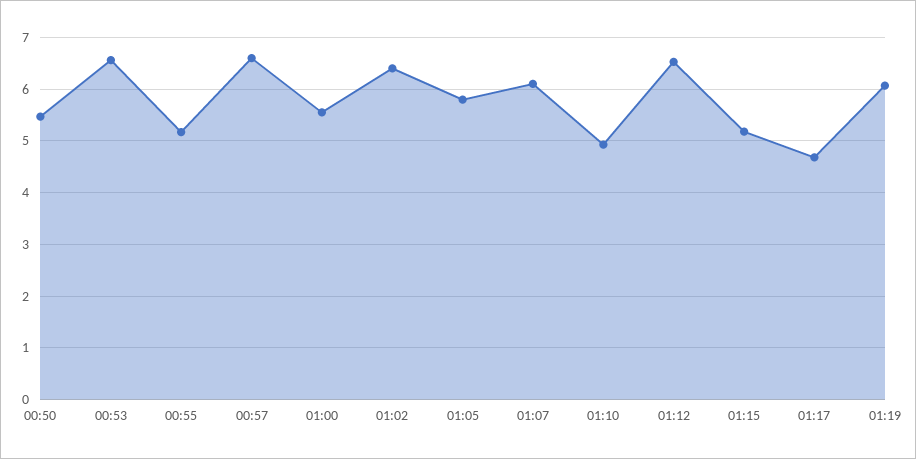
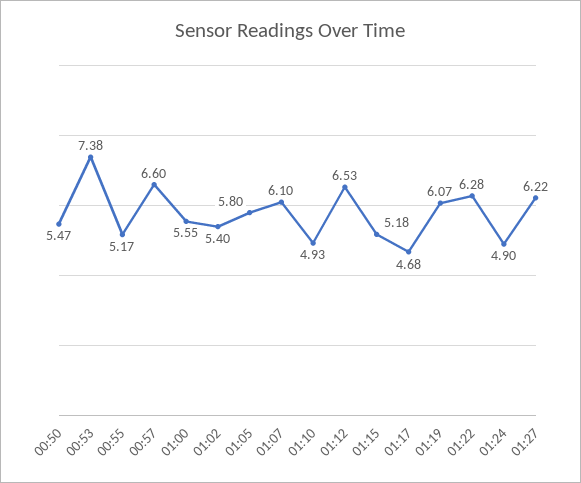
00:53: 6.6 -> 7.38
01:02: 6.4 -> 5.4
01:22: none -> 6.28
01:24: none -> 4.9
01:27: none -> 6.22

